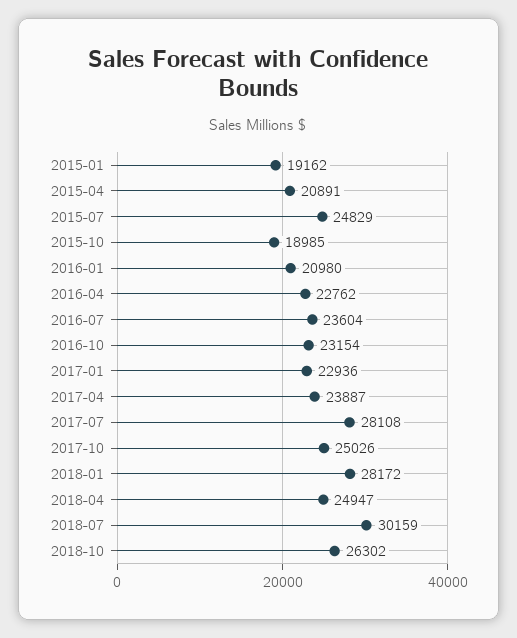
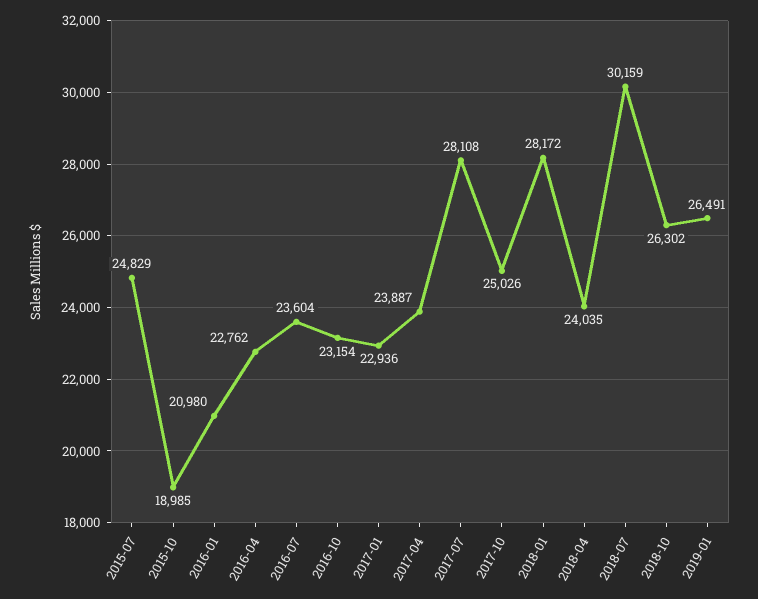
2015-01: 19162 -> none
2015-04: 20891 -> none
2018-04: 24947 -> 24035
2019-01: none -> 26491

